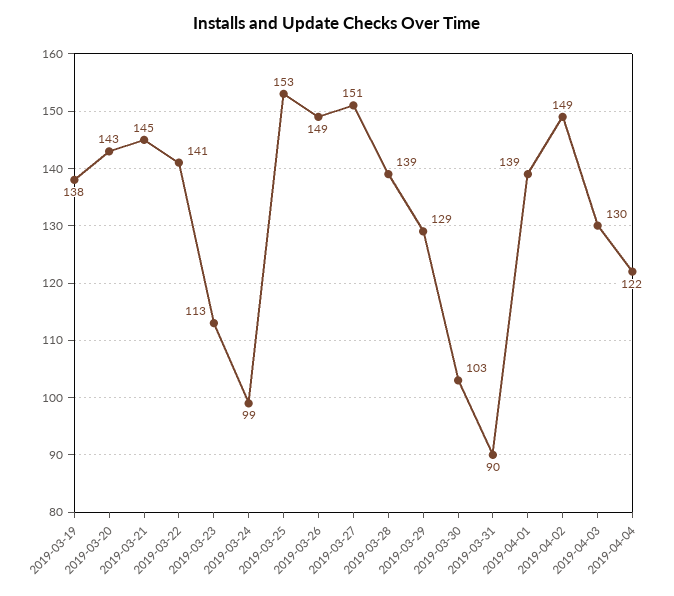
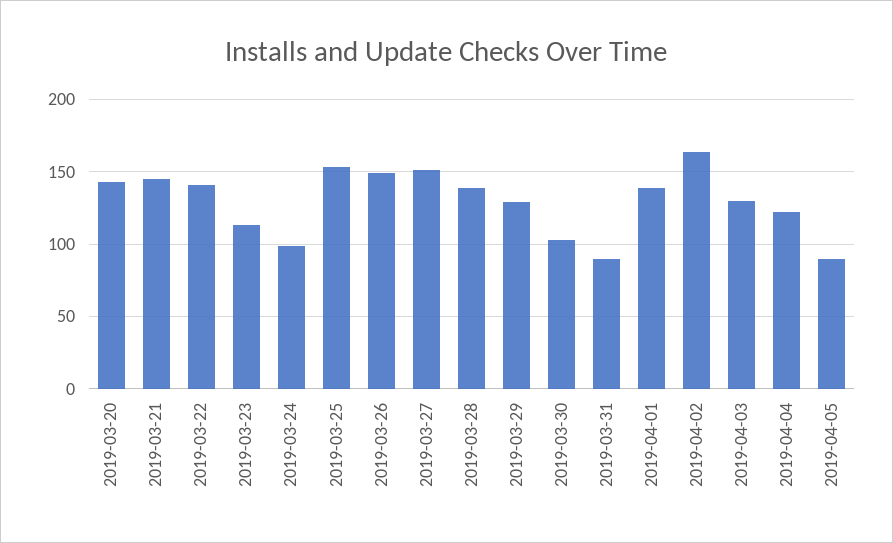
2019-03-19: 138 -> none
2019-04-02: 149 -> 165
2019-04-05: none -> 90

